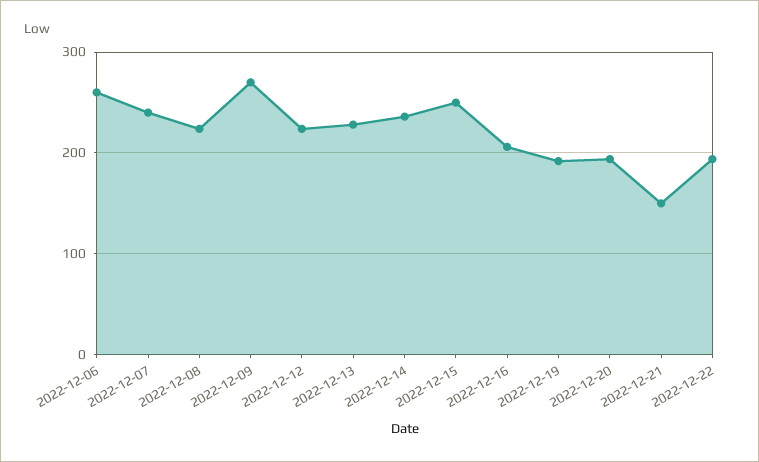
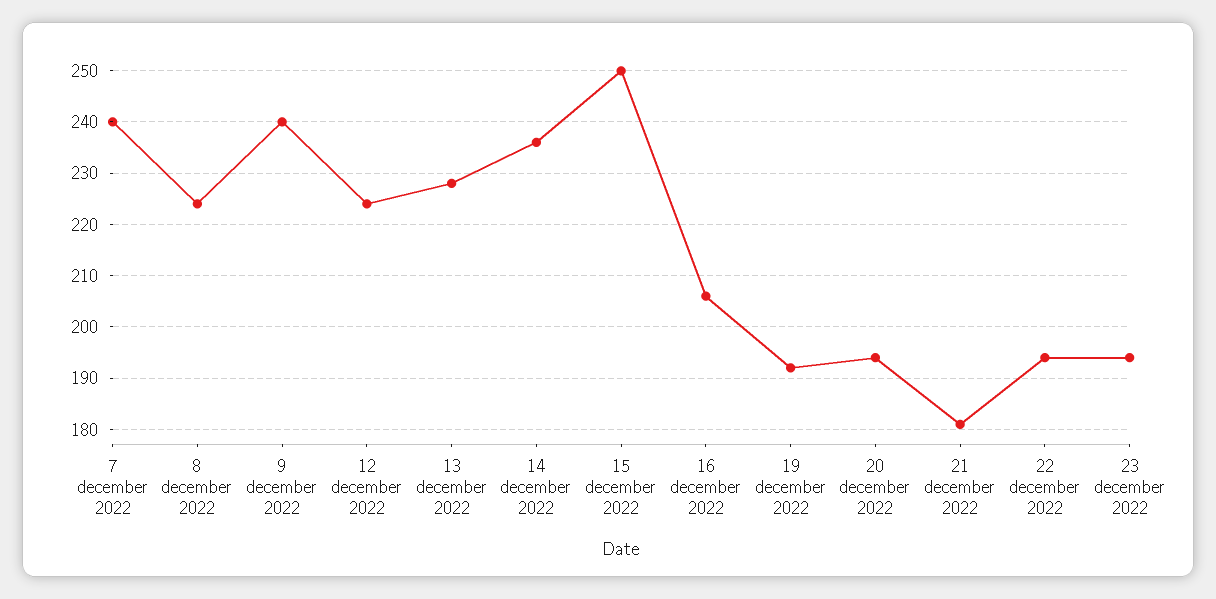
2022-12-06: 260 -> none
2022-12-09: 270 -> 240
2022-12-21: 150 -> 180
23 december 2022: none -> 195

